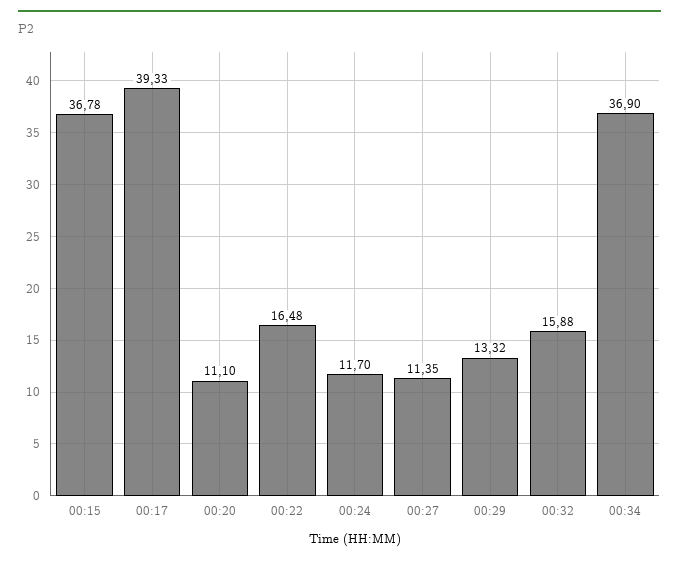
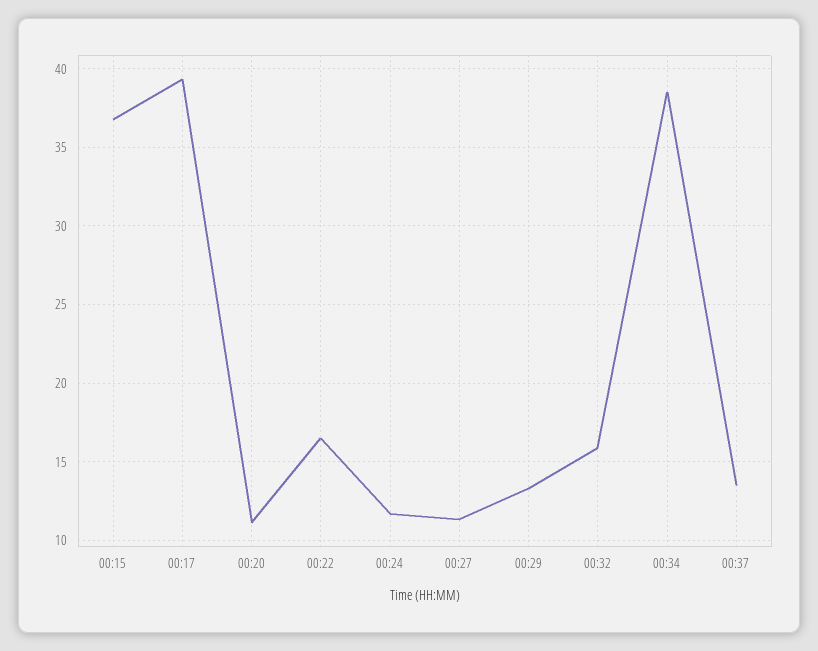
00:34: 36.9 -> 38.5
00:37: none -> 13.5

